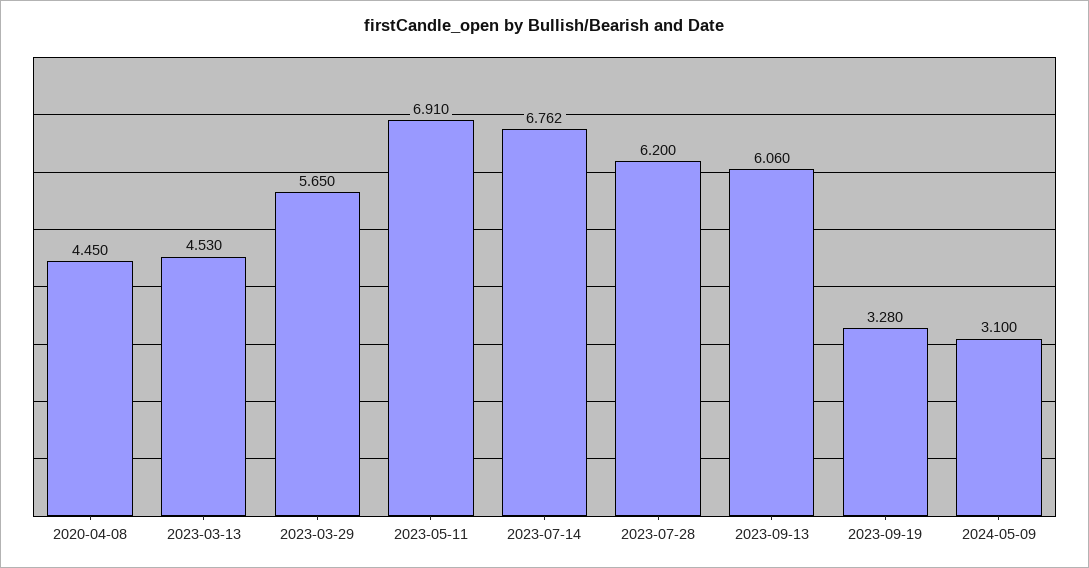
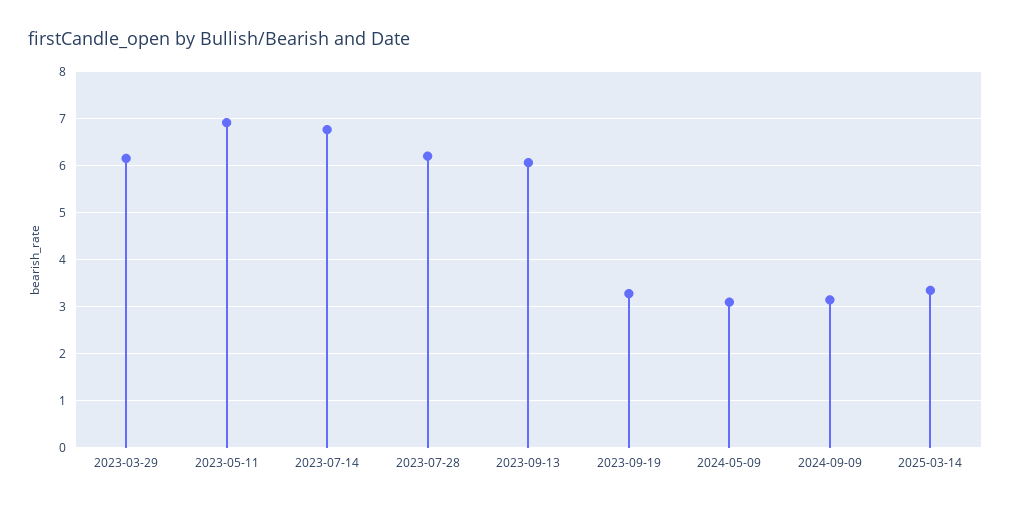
2020-04-08: 4.45 -> none
2023-03-13: 4.53 -> none
2023-03-29: 5.65 -> 6.2
2024-09-09: none -> 3.2
2025-03-14: none -> 3.4

